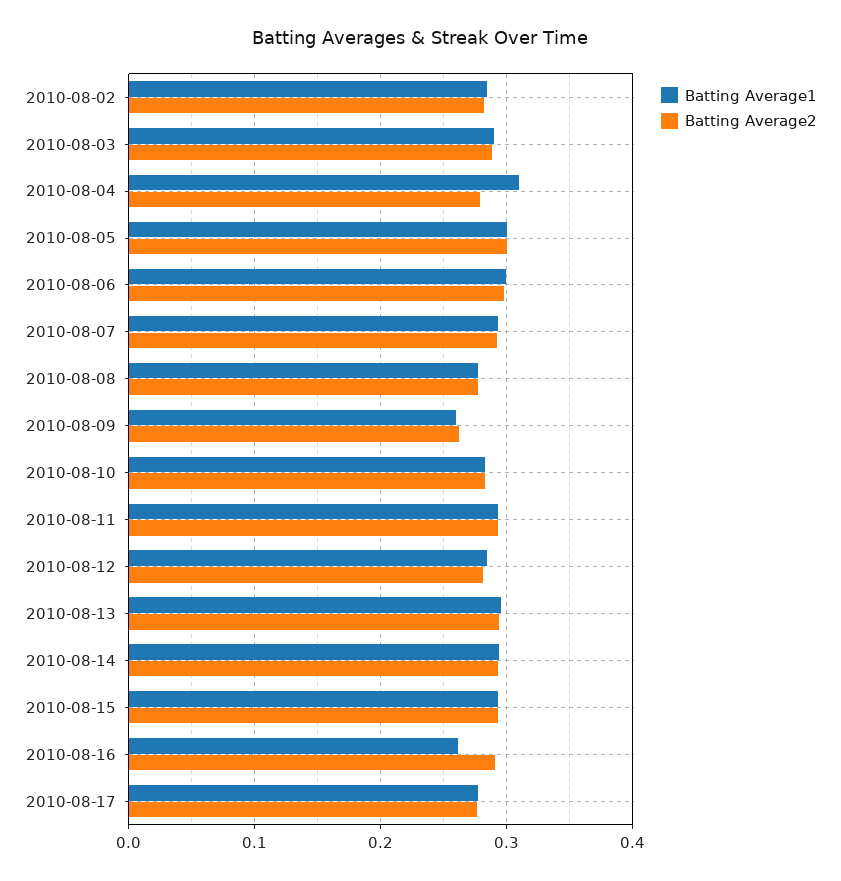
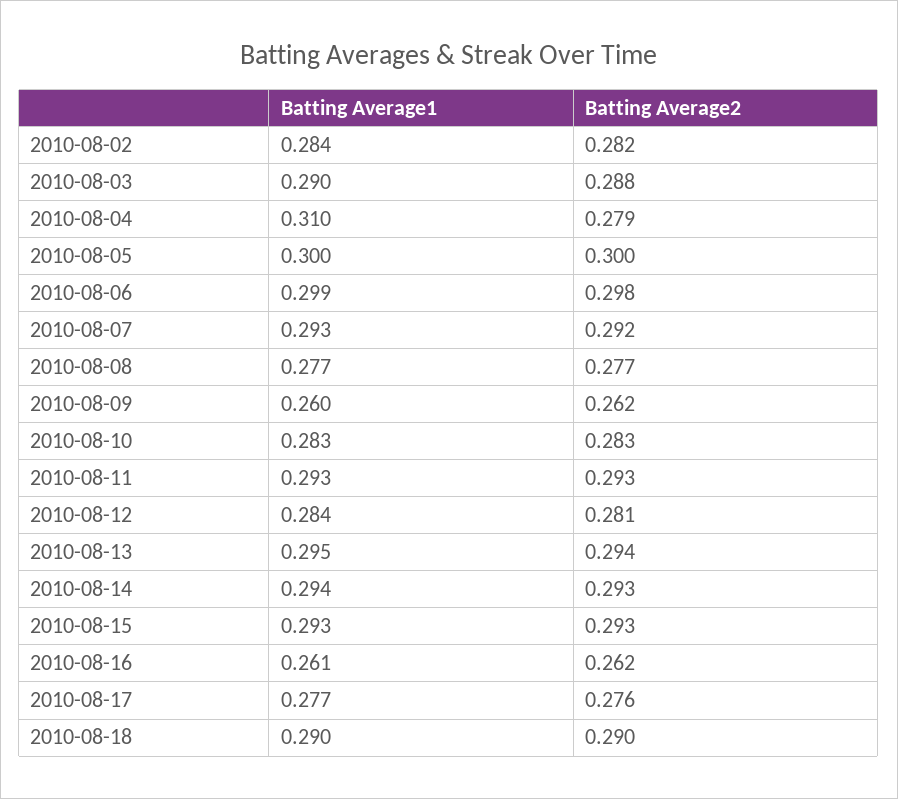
Batting Average2, 2010-08-16: 0.29 -> 0.262
Batting Average1, 2010-08-18: none -> 0.29
Batting Average2, 2010-08-18: none -> 0.29

